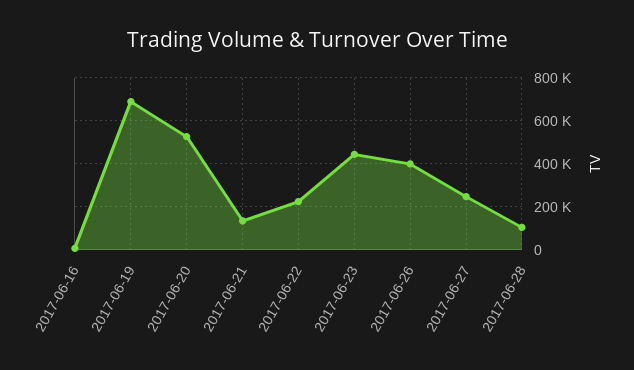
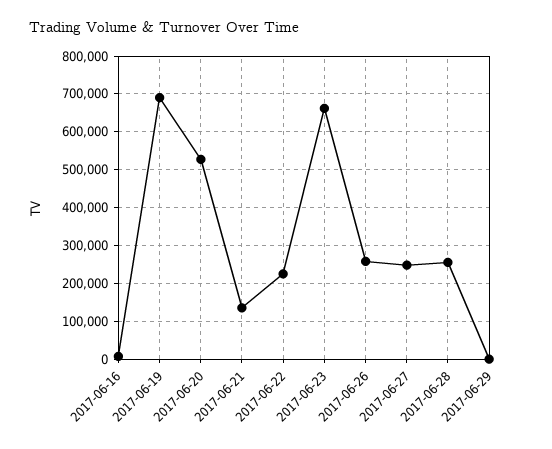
2017-06-23: 450000 -> 660000
2017-06-26: 400000 -> 260000
2017-06-28: 100000 -> 260000
2017-06-29: none -> 0

